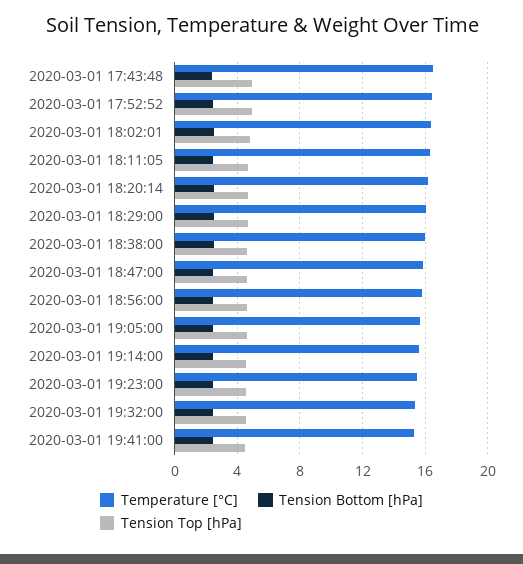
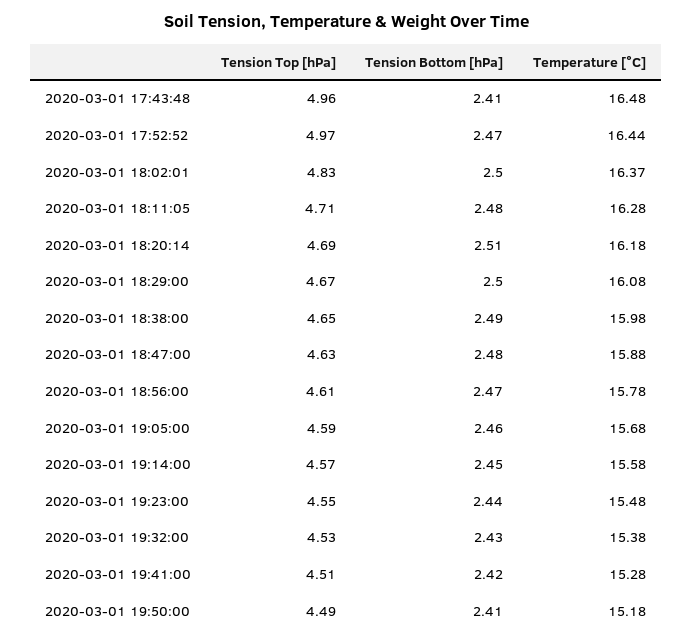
Tension Top [hPa], 2020-03-01 19:50:00: none -> 4.49
Tension Bottom [hPa], 2020-03-01 19:50:00: none -> 2.41
Temperature [°C], 2020-03-01 19:50:00: none -> 15.18

